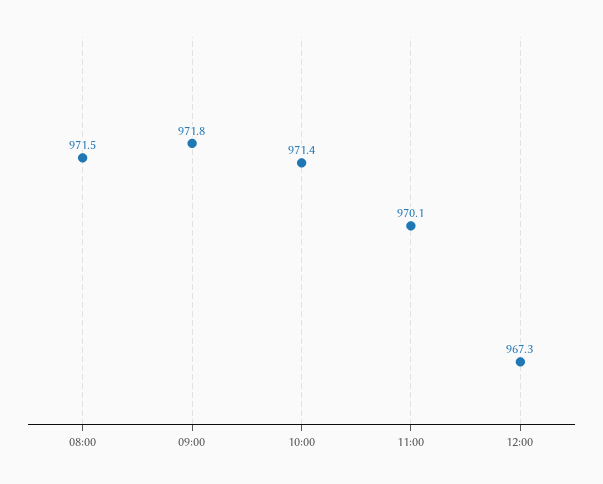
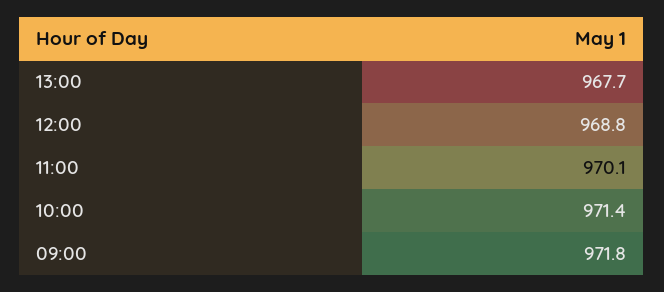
08:00: 971.5 -> none
12:00: 967.3 -> 968.8
13:00: none -> 967.7

